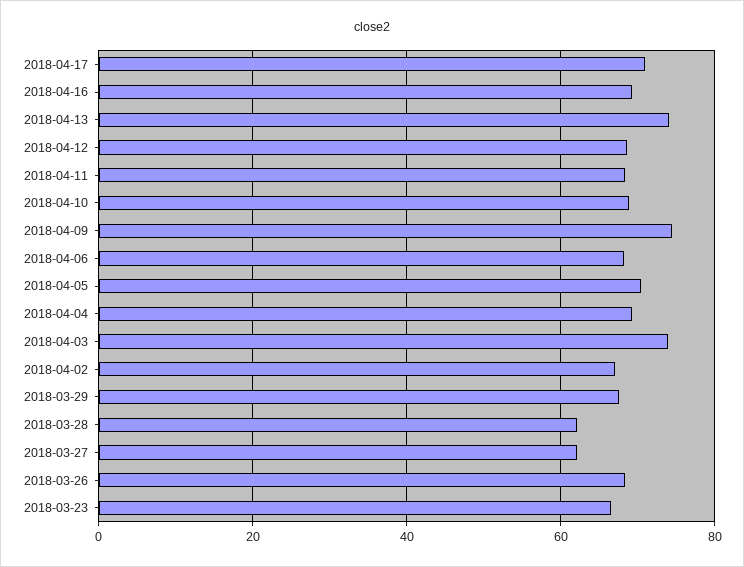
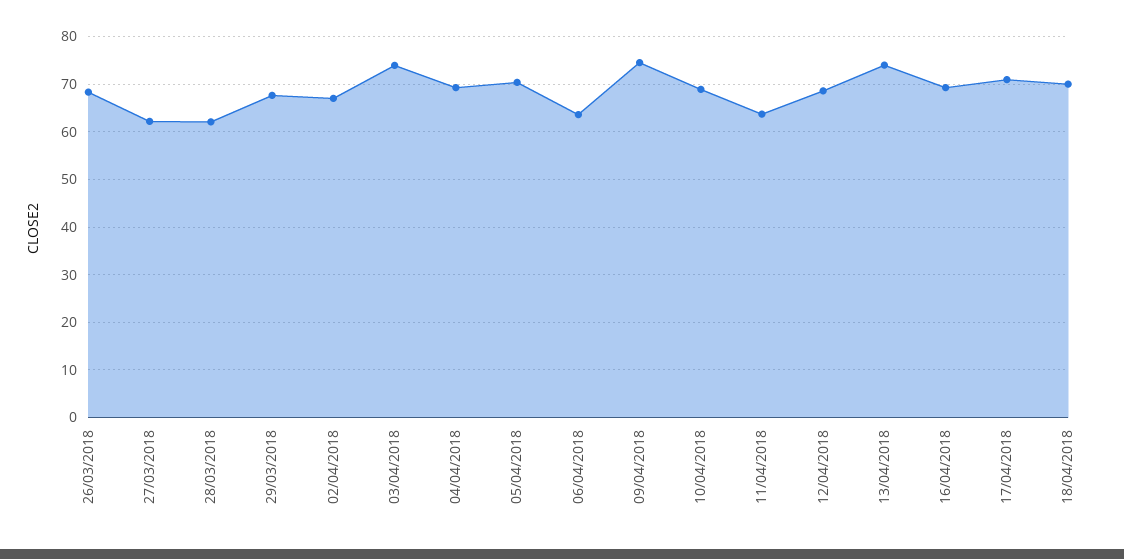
2018-04-11: 68 -> 64
2018-04-06: 68 -> 64
2018-03-23: 66 -> none
18/04/2018: none -> 70

